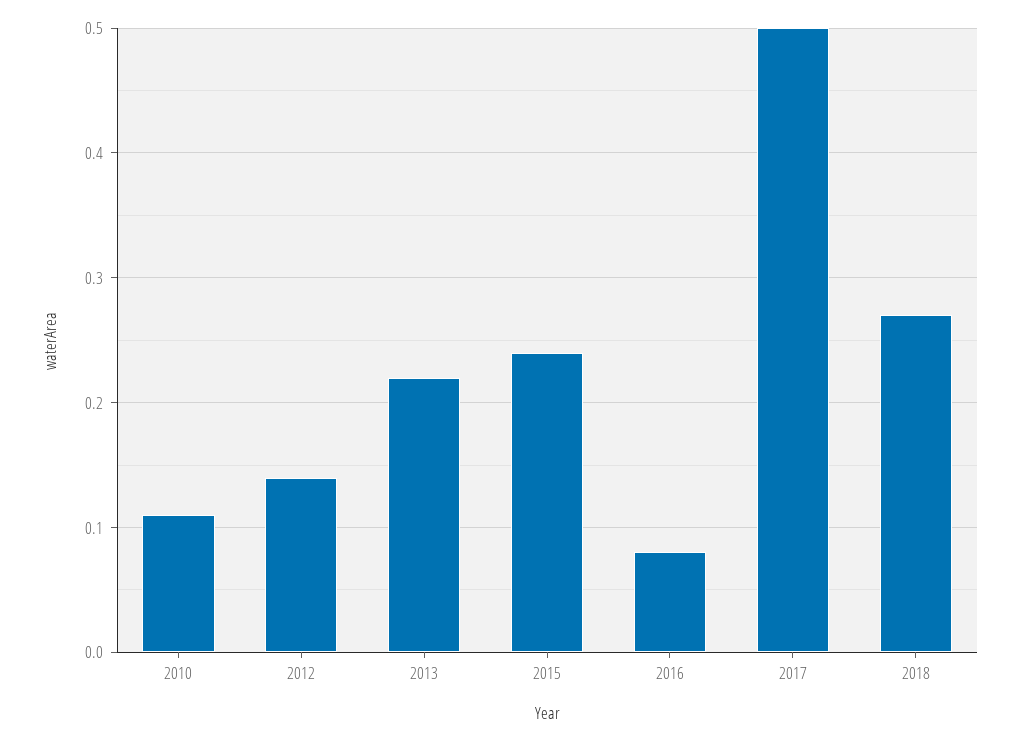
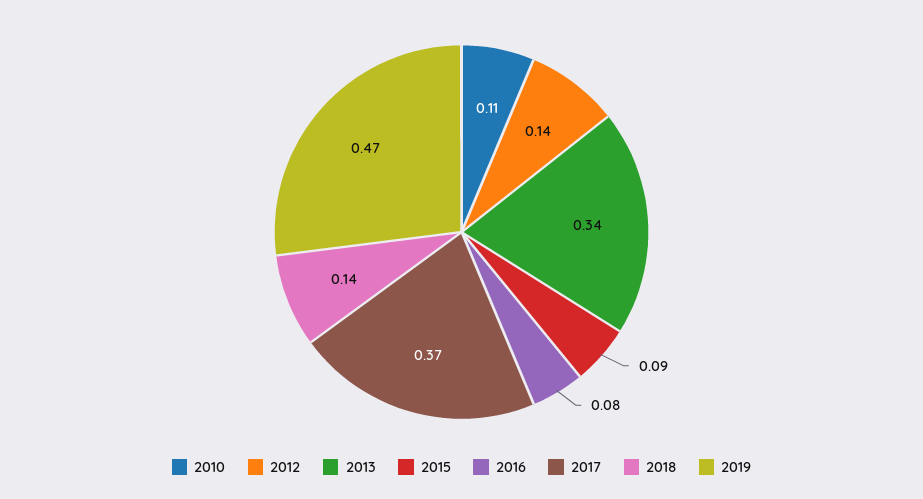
2013: 0.22 -> 0.34
2015: 0.24 -> 0.09
2017: 0.5 -> 0.37
2018: 0.27 -> 0.14
2019: none -> 0.47

